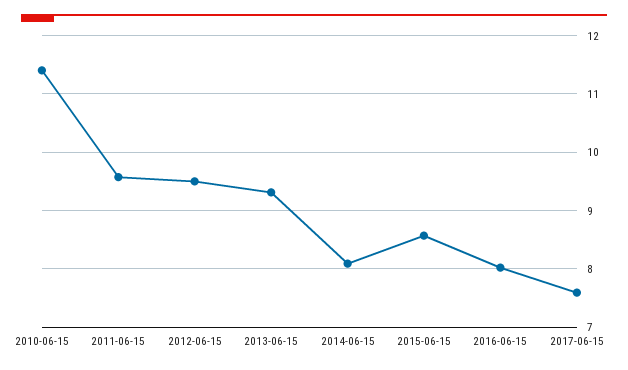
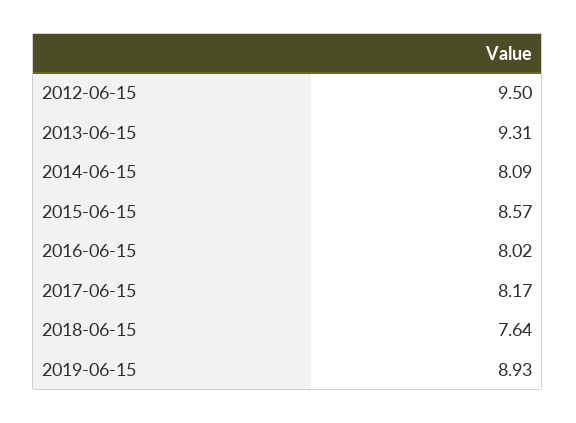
2010-06-15: 11.4 -> none
2011-06-15: 9.6 -> none
2017-06-15: 7.6 -> 8.17
2018-06-15: none -> 7.64
2019-06-15: none -> 8.93

